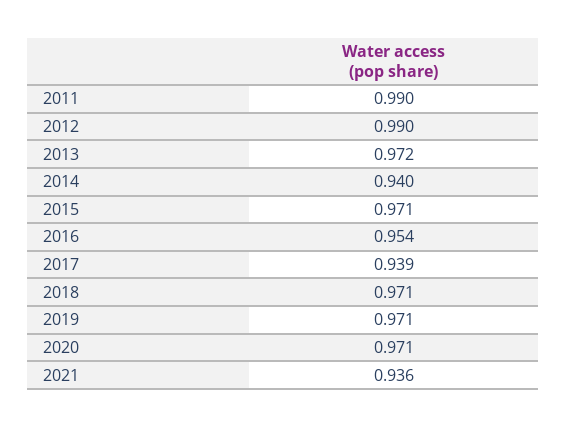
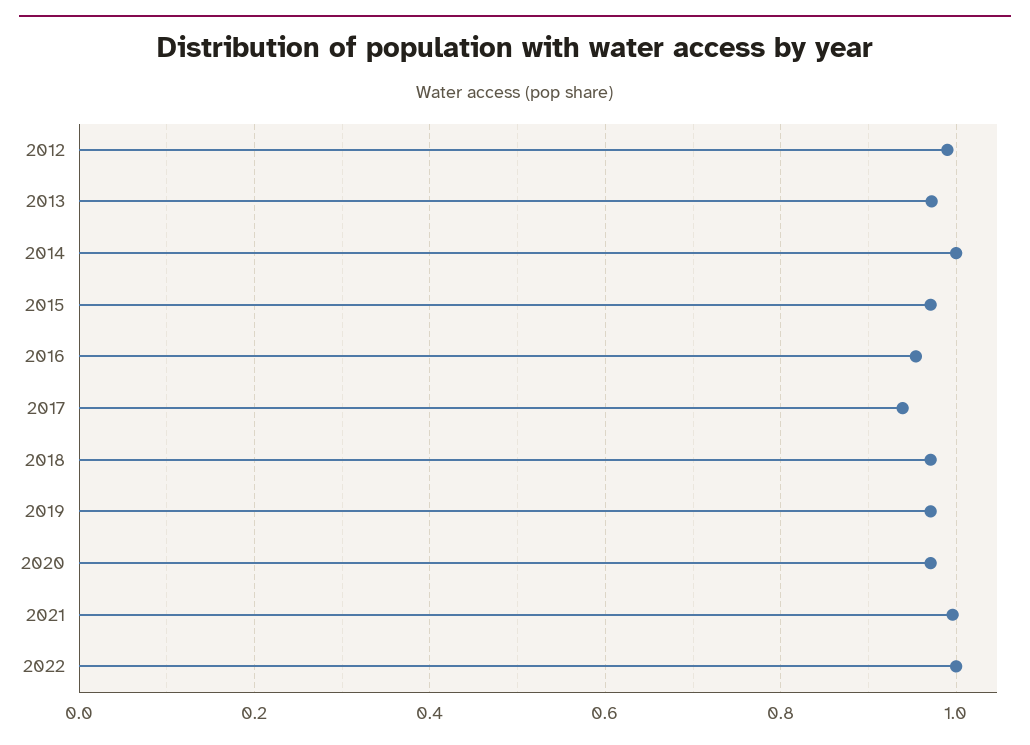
2011: 0.99 -> none
2014: 0.94 -> 1
2021: 0.936 -> 1
2022: none -> 1

